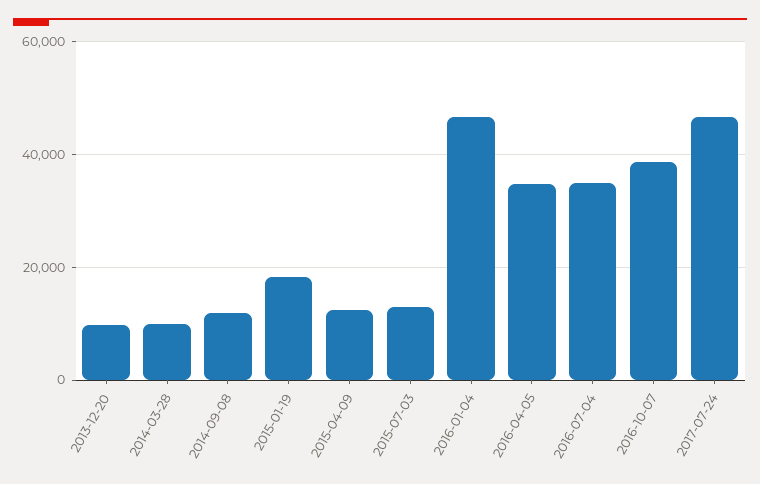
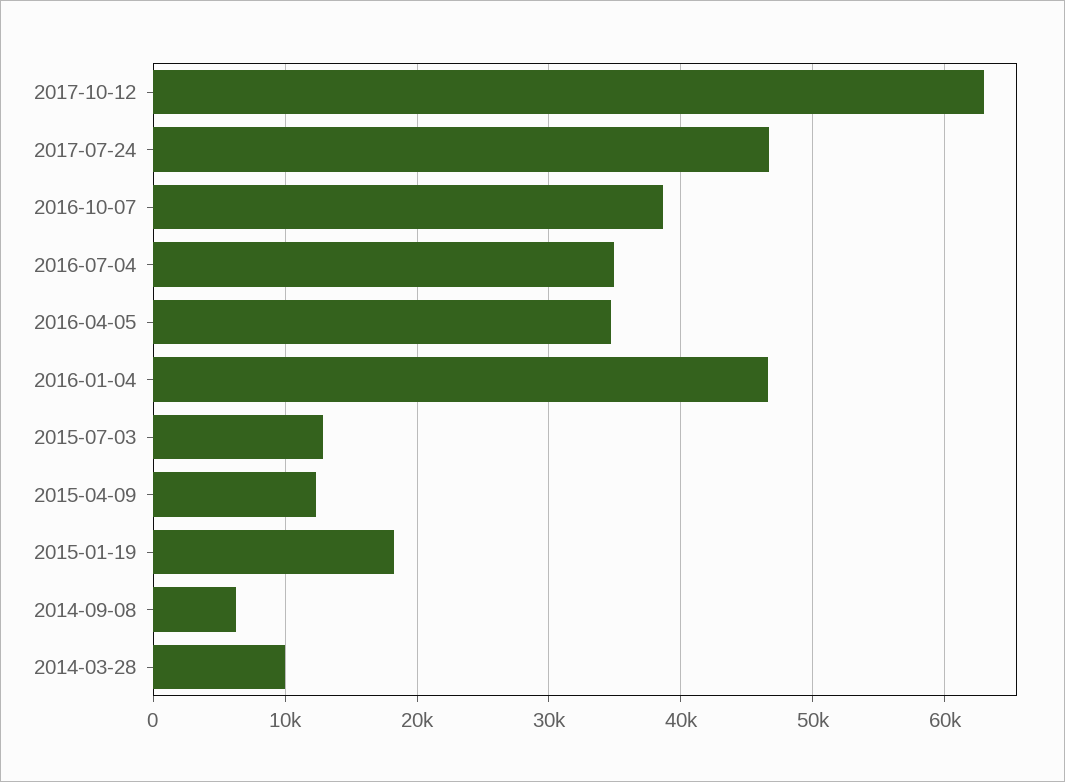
2013-12-20: 10000 -> none
2014-09-08: 12000 -> 6000
2017-10-12: none -> 63000

